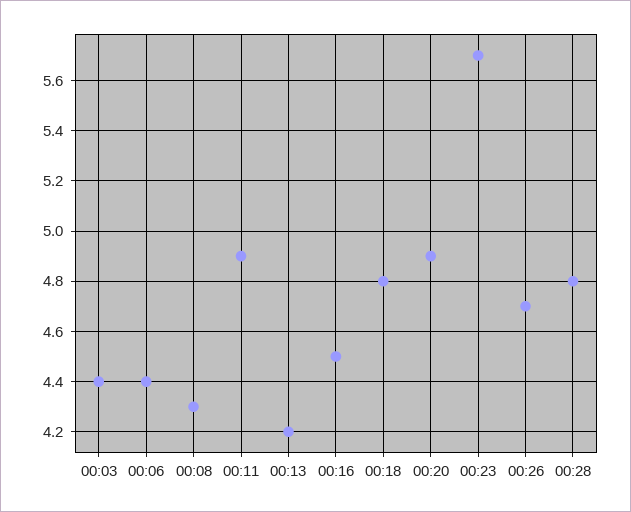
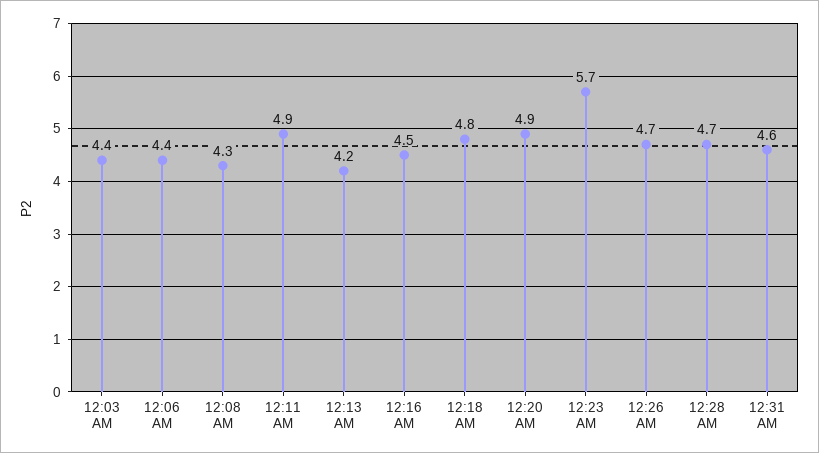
00:28: 4.8 -> 4.7
12:31 AM: none -> 4.6

